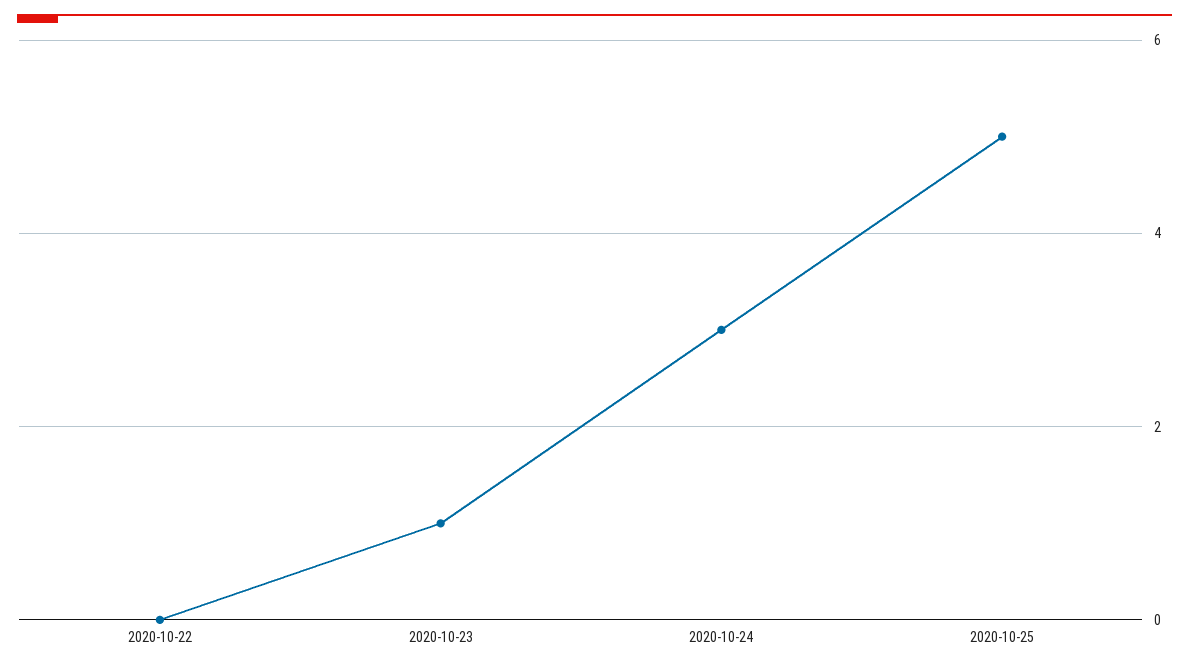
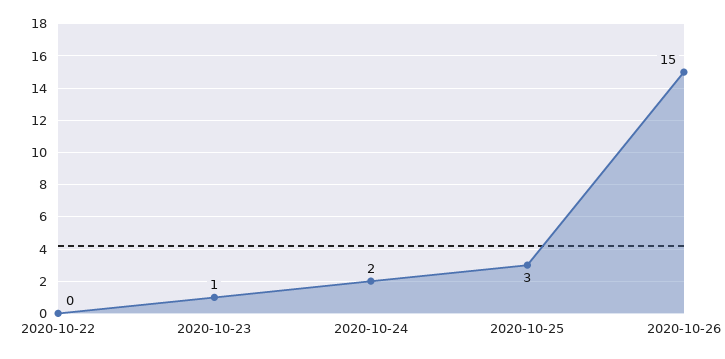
2020-10-24: 3 -> 2
2020-10-25: 5 -> 3
2020-10-26: none -> 15

